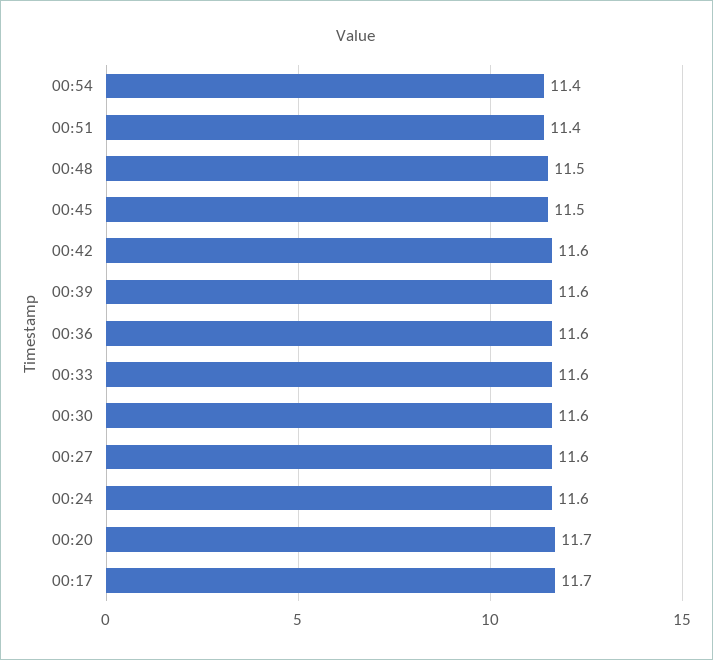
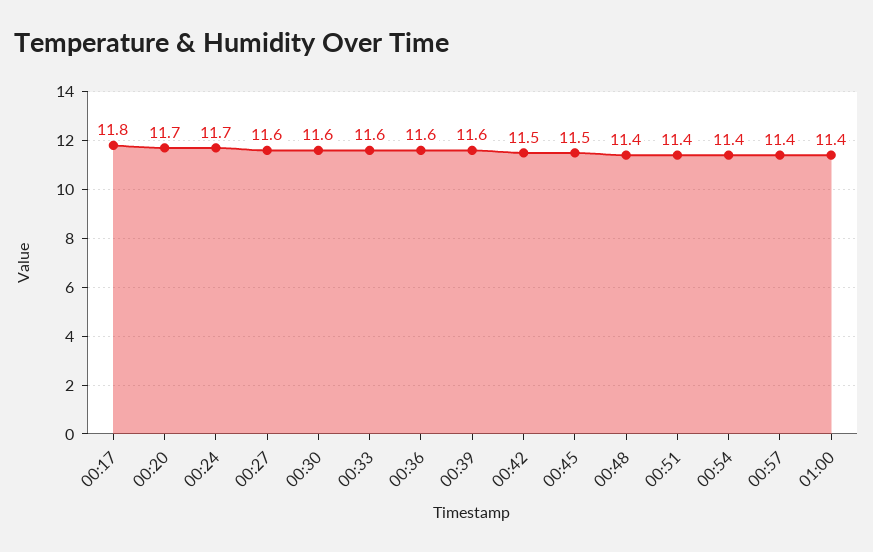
00:48: 11.5 -> 11.4
00:42: 11.6 -> 11.5
00:24: 11.6 -> 11.7
00:17: 11.7 -> 11.8
00:57: none -> 11.4
01:00: none -> 11.4

